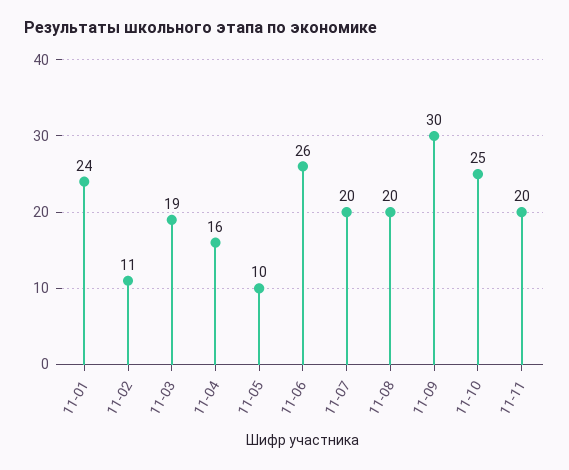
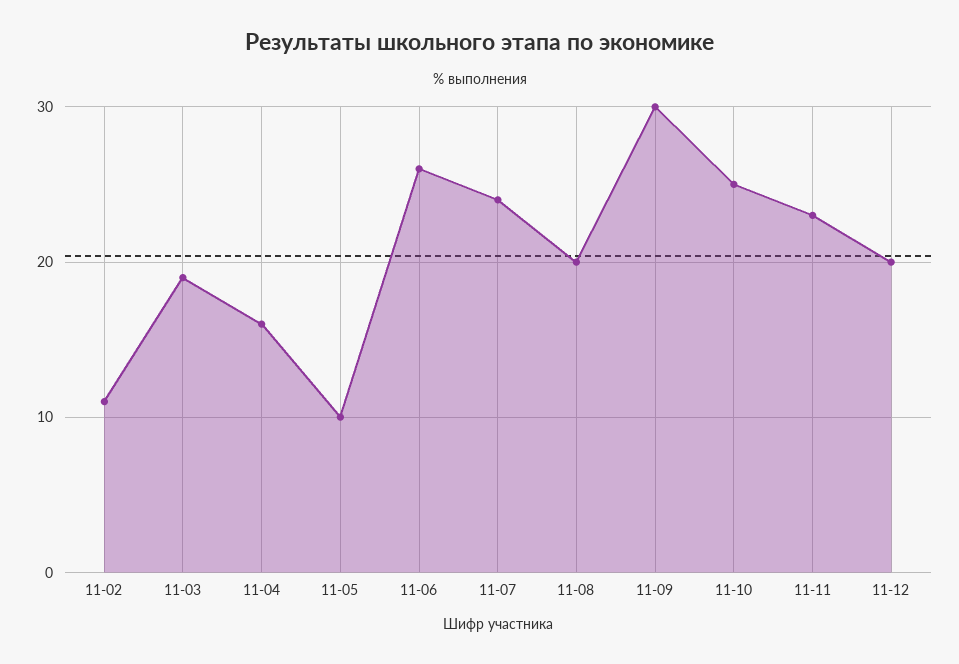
11-01: 24 -> none
11-07: 20 -> 24
11-11: 20 -> 23
11-12: none -> 20

